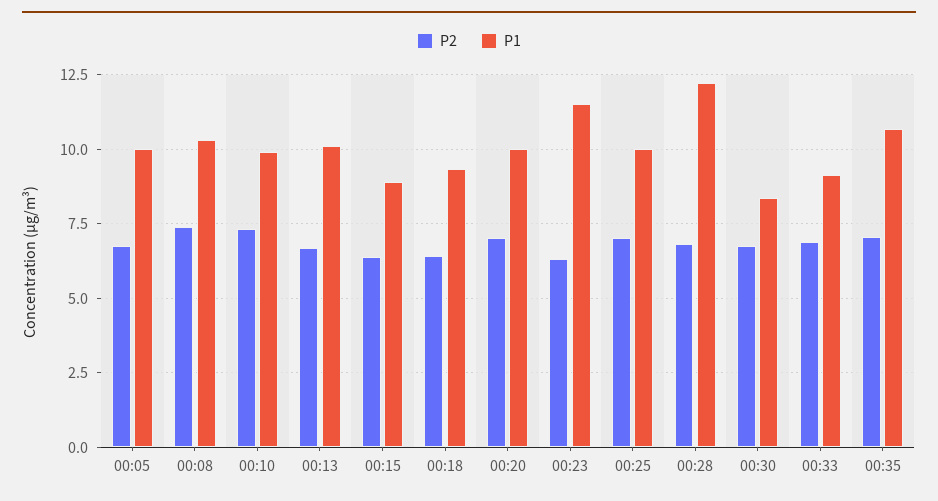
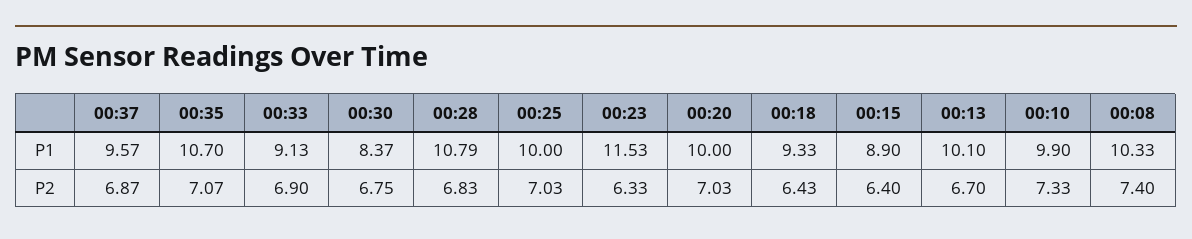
P2, 00:05: 6.75 -> none
P1, 00:05: 10 -> none
P1, 00:28: 12.25 -> 10.79
P1, 00:37: none -> 9.57
P2, 00:37: none -> 6.87

